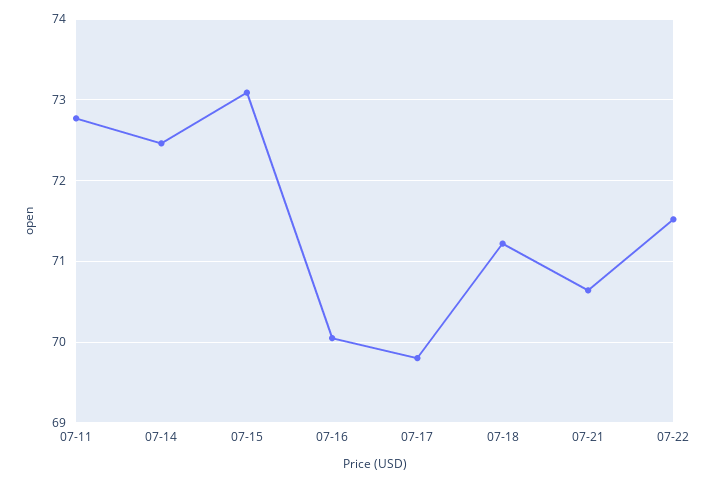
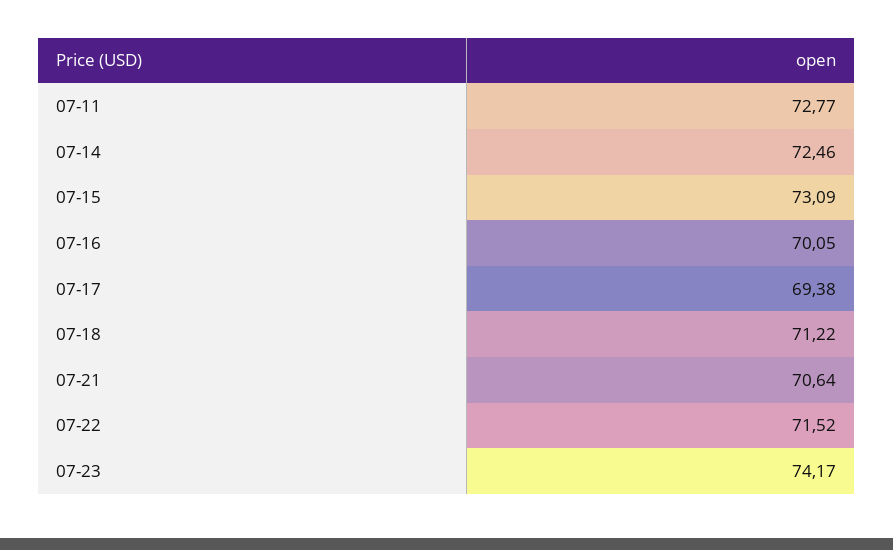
07-17: 69.8 -> 69.38
07-23: none -> 74.17

